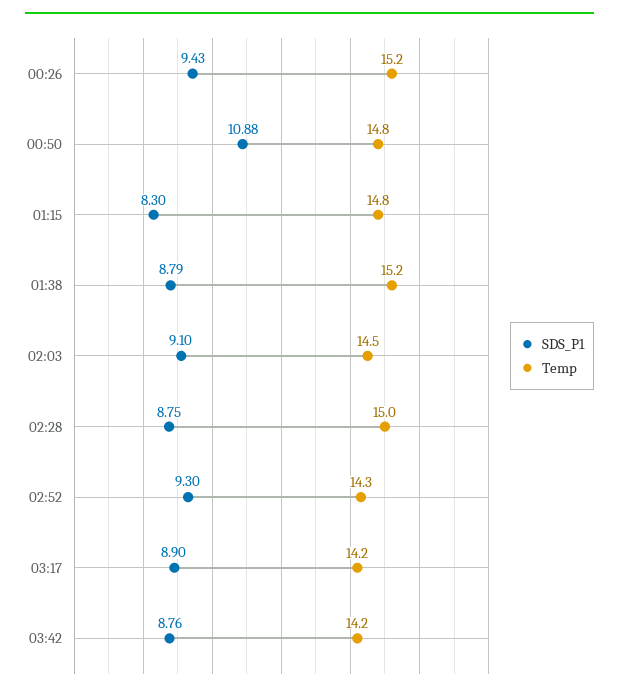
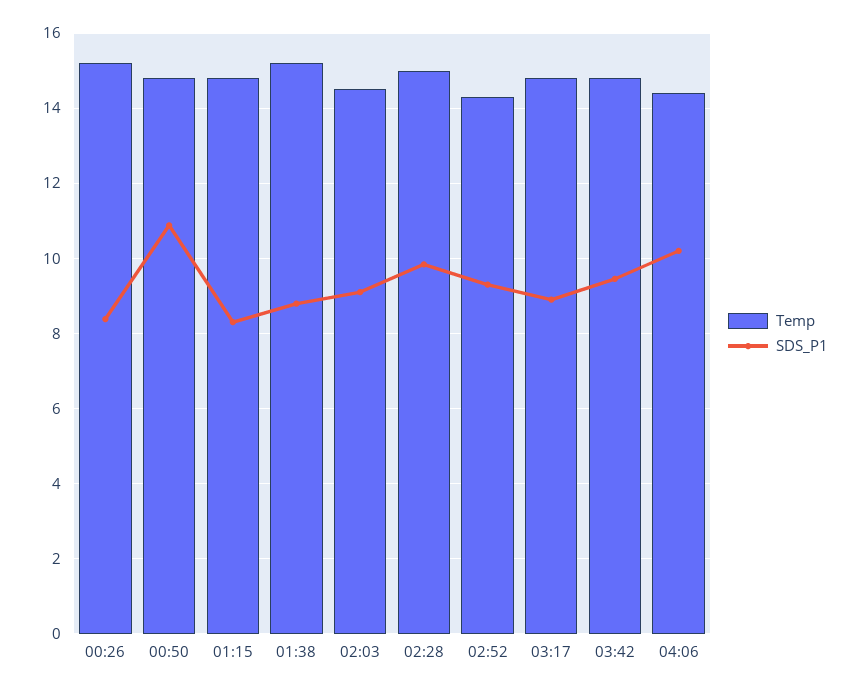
SDS_P1, 00:26: 9.43 -> 8.4
SDS_P1, 02:28: 8.75 -> 9.8
Temp, 03:17: 14.2 -> 14.8
SDS_P1, 03:42: 8.76 -> 9.4
Temp, 03:42: 14.2 -> 14.8
Temp, 04:06: none -> 14.4
SDS_P1, 04:06: none -> 10.2

